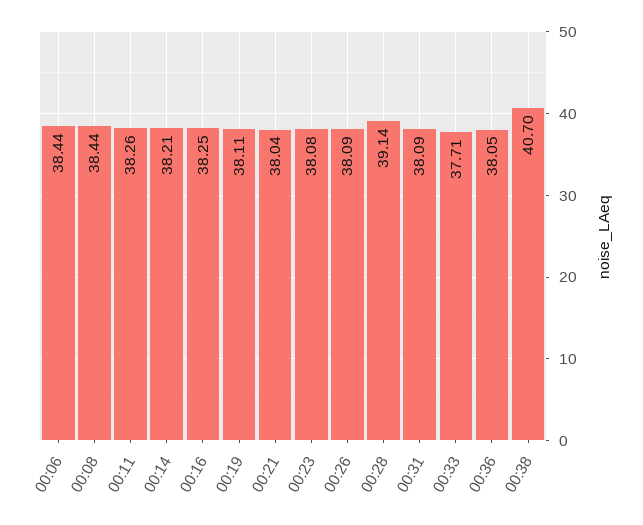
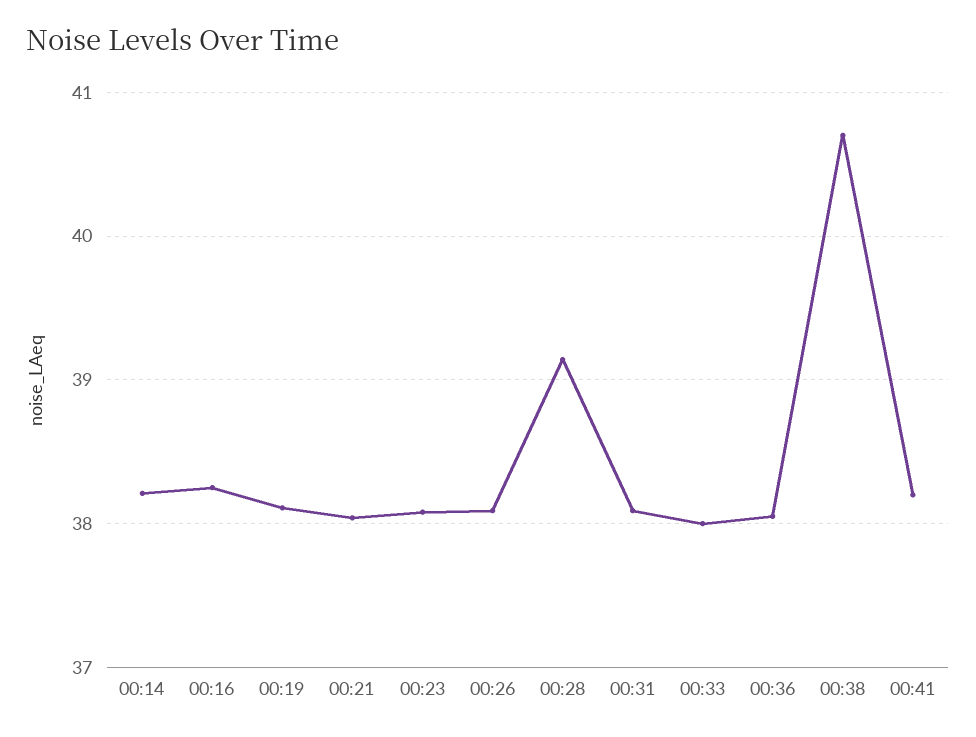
00:06: 38.44 -> none
00:08: 38.44 -> none
00:11: 38.26 -> none
00:33: 37.71 -> 38
00:41: none -> 38.2

